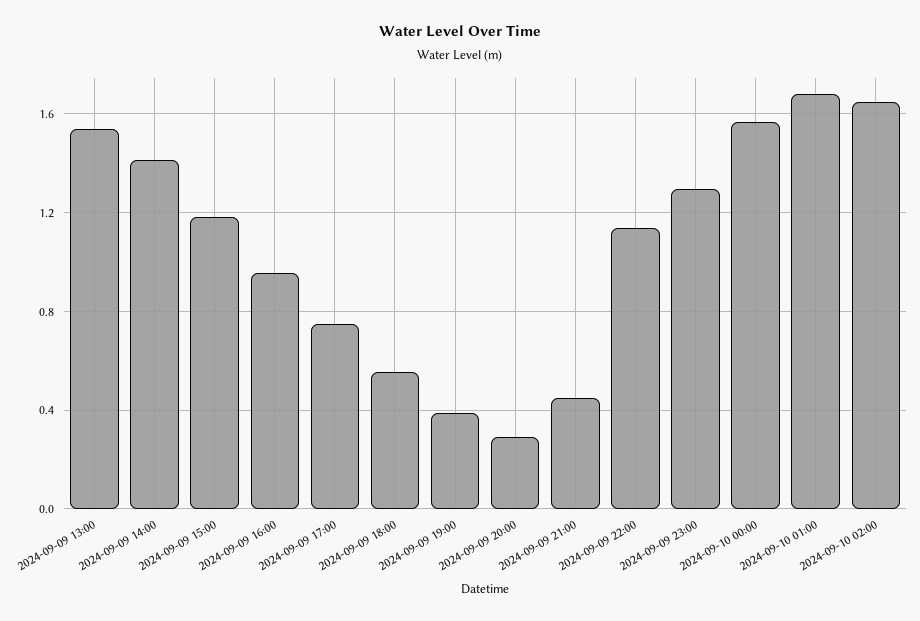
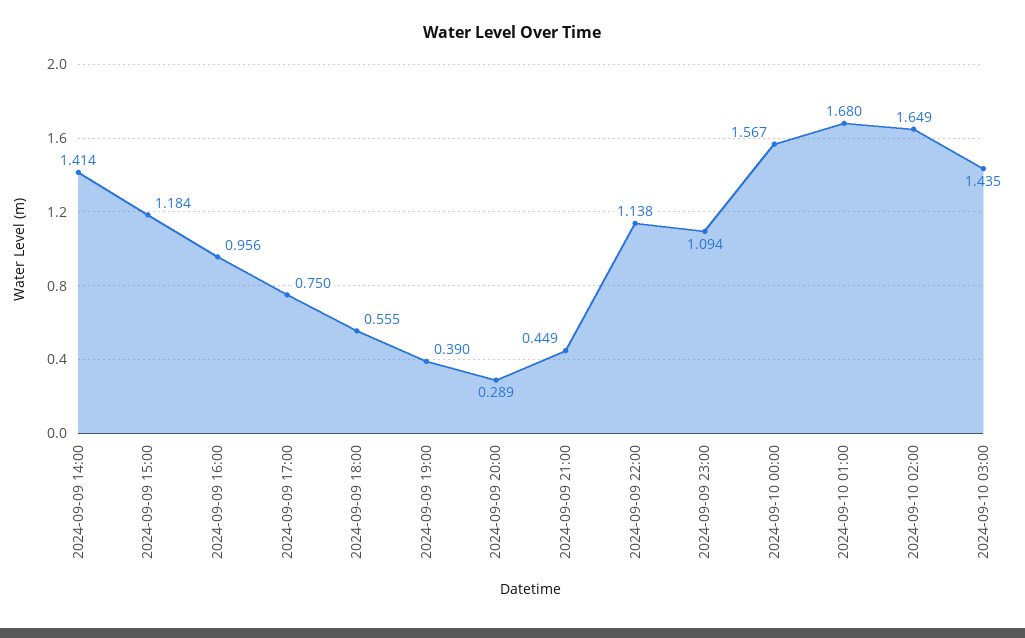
2024-09-09 13:00: 1.55 -> none
2024-09-09 23:00: 1.3 -> 1.094
2024-09-10 03:00: none -> 1.435

